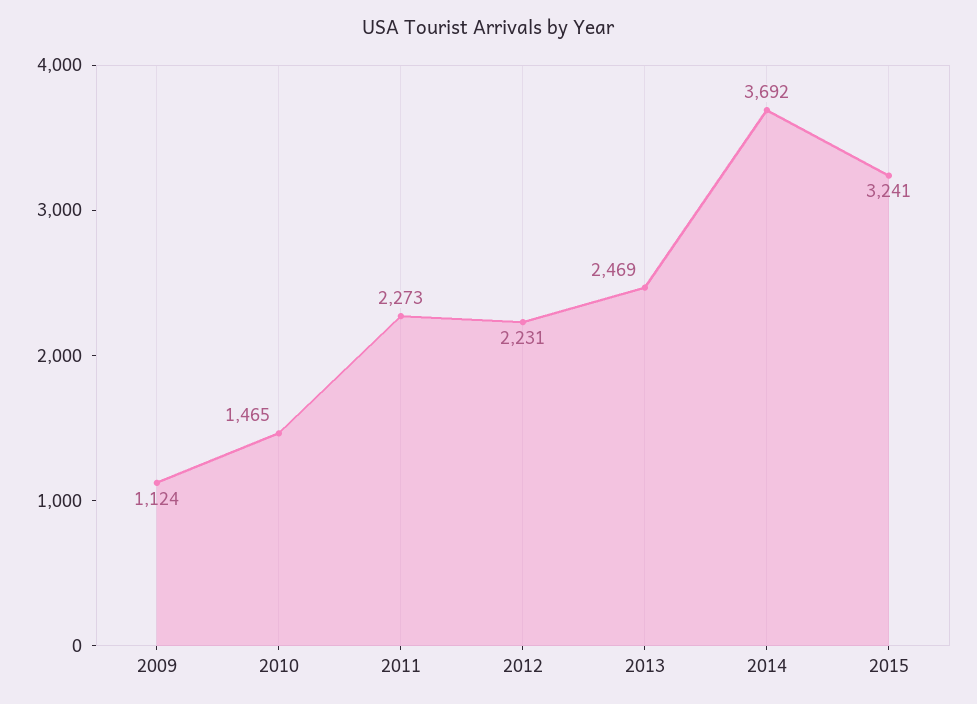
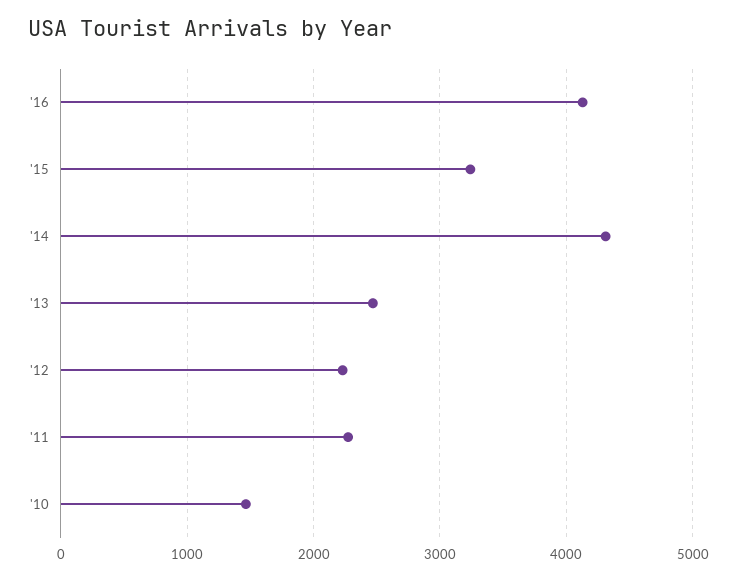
2009: 1124 -> none
2014: 3692 -> 4300
'16: none -> 4100

